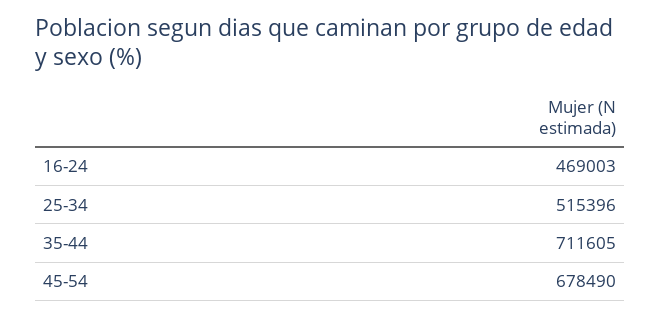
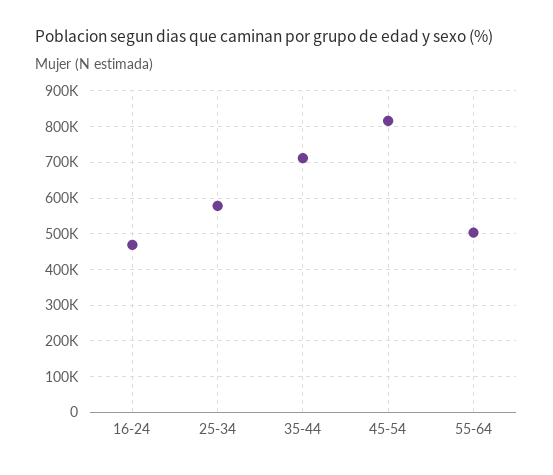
25-34: 515396 -> 580000
45-54: 678490 -> 820000
55-64: none -> 500000

